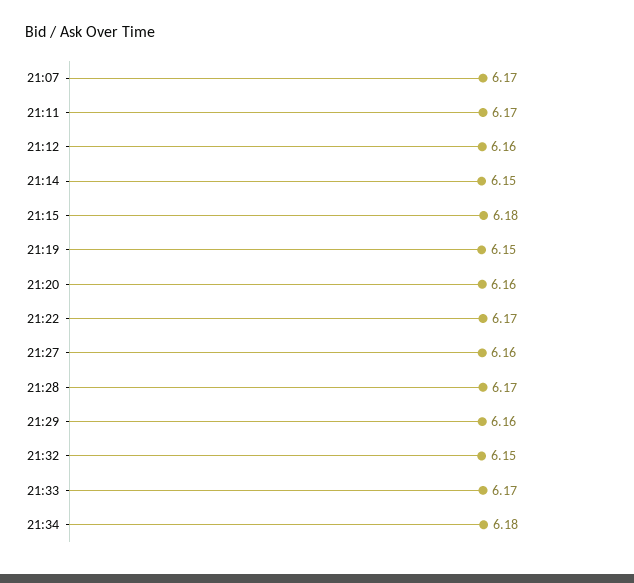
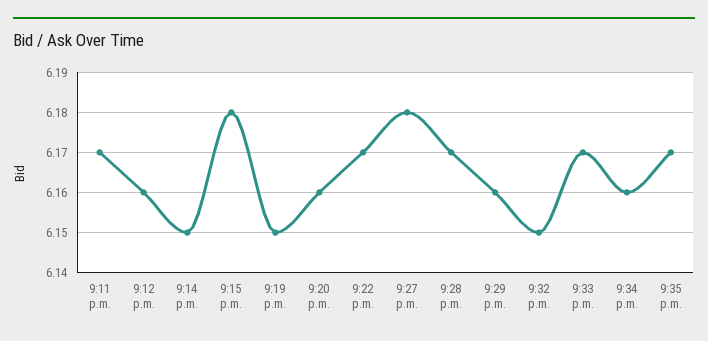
21:07: 6.17 -> none
21:27: 6.16 -> 6.18
21:34: 6.18 -> 6.16
9:35 p.m.: none -> 6.17

